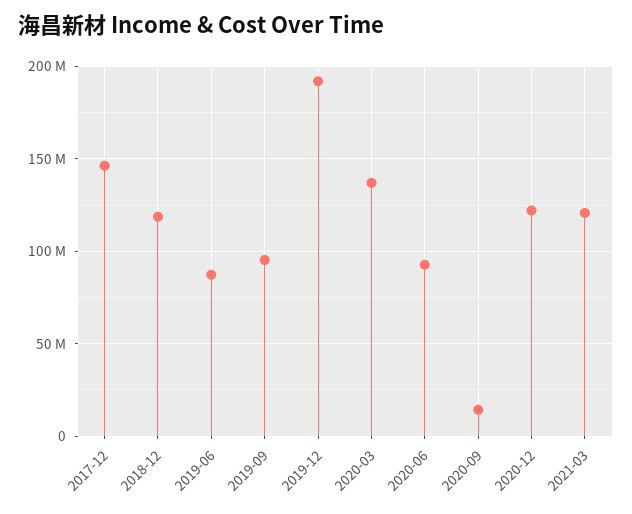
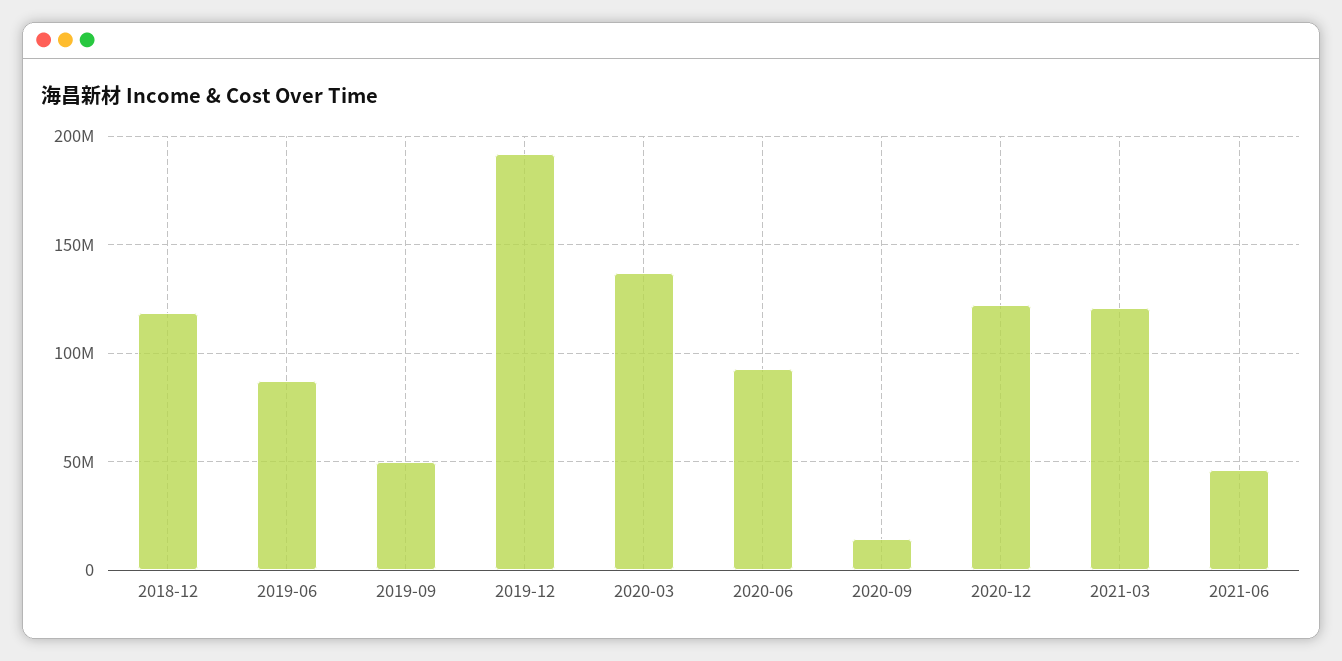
2017-12: 145000000 -> none
2019-09: 95000000 -> 50000000
2021-06: none -> 45000000

